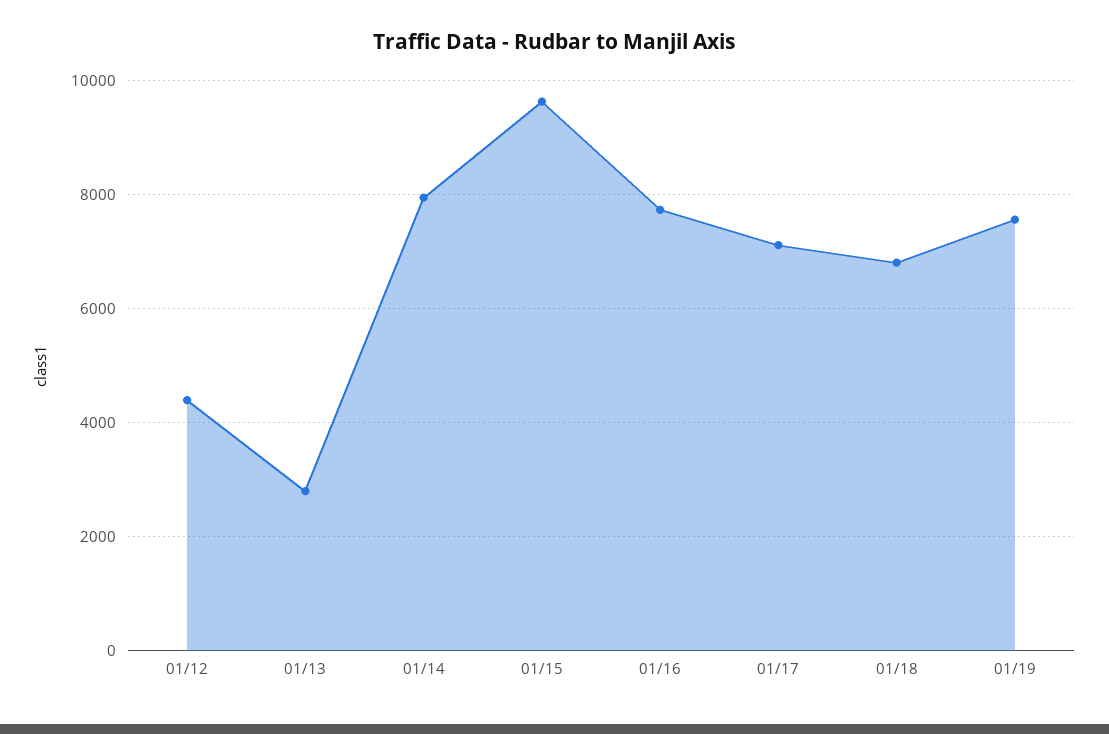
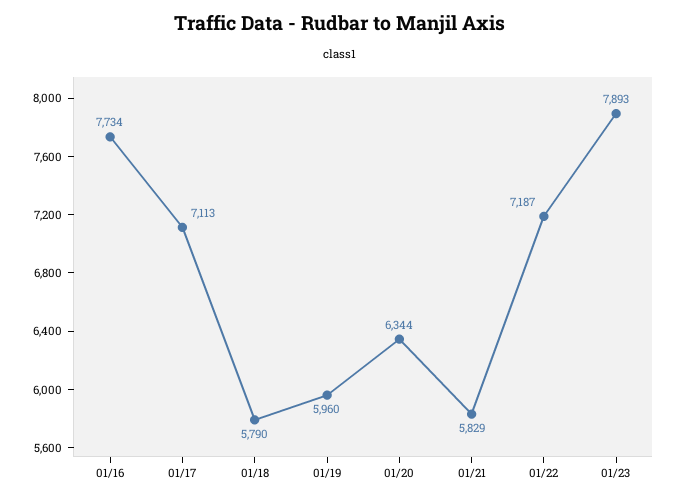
01/12: 4400 -> none
01/13: 2800 -> none
01/14: 8000 -> none
01/15: 9600 -> none
01/18: 6800 -> 5790
01/19: 7600 -> 5960
01/20: none -> 6344
01/21: none -> 5829
01/22: none -> 7187
01/23: none -> 7893

